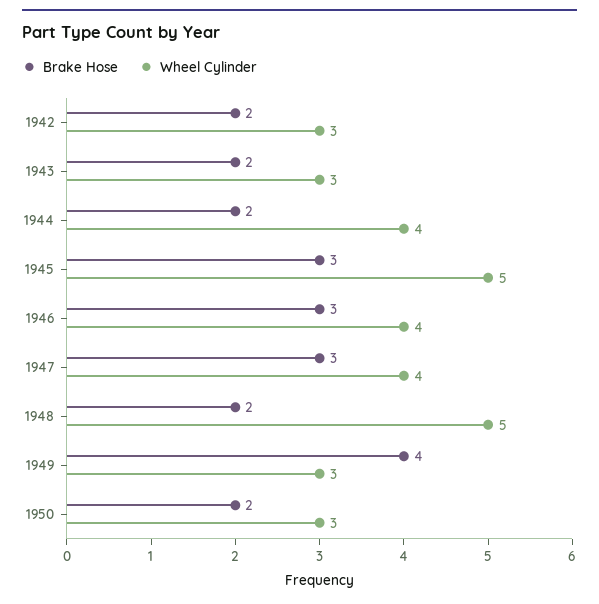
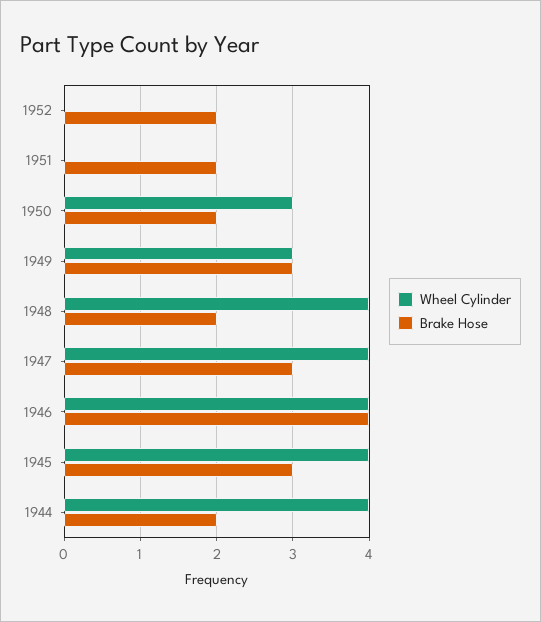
Brake Hose, 1942: 2 -> none
Wheel Cylinder, 1942: 3 -> none
Brake Hose, 1943: 2 -> none
Wheel Cylinder, 1943: 3 -> none
Wheel Cylinder, 1945: 5 -> 4
Brake Hose, 1946: 3 -> 4
Wheel Cylinder, 1948: 5 -> 4
Brake Hose, 1949: 4 -> 3
Wheel Cylinder, 1952: none -> 0
Brake Hose, 1952: none -> 2
Wheel Cylinder, 1951: none -> 0
Brake Hose, 1951: none -> 2

